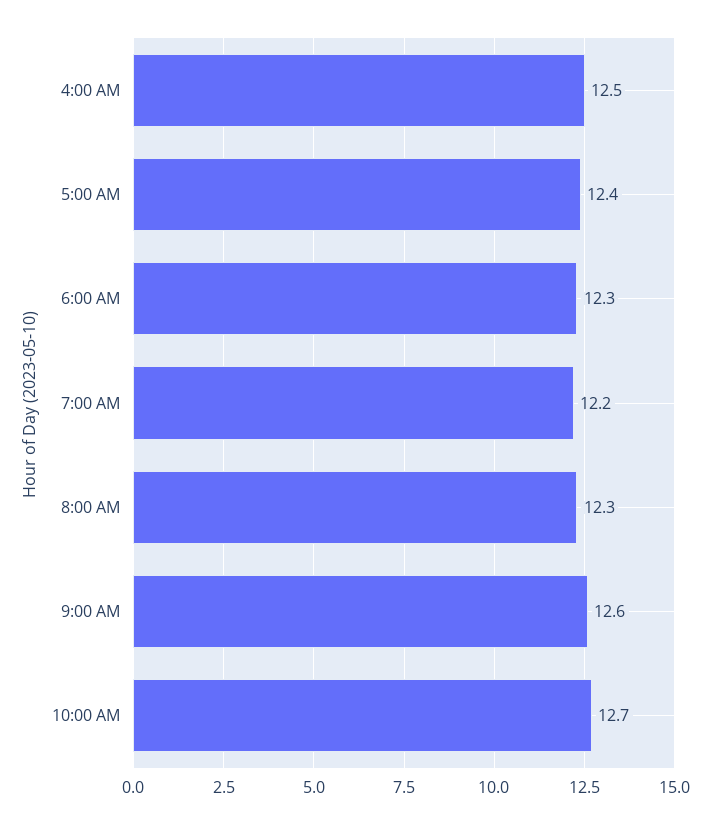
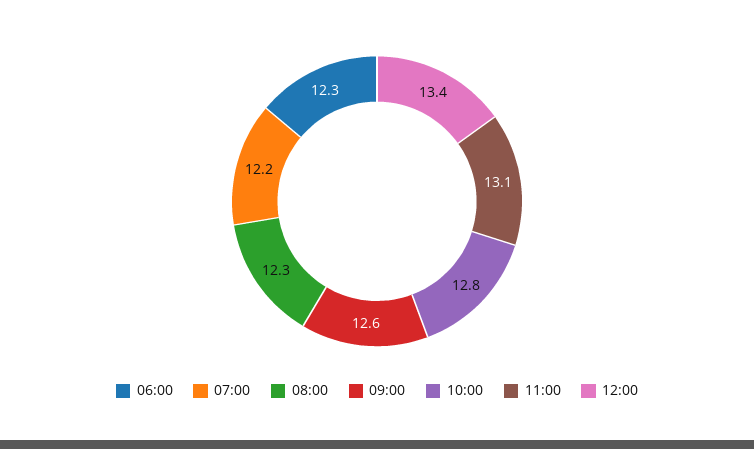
4:00 AM: 12.5 -> none
5:00 AM: 12.4 -> none
10:00 AM: 12.7 -> 12.8
11:00: none -> 13.1
12:00: none -> 13.4

